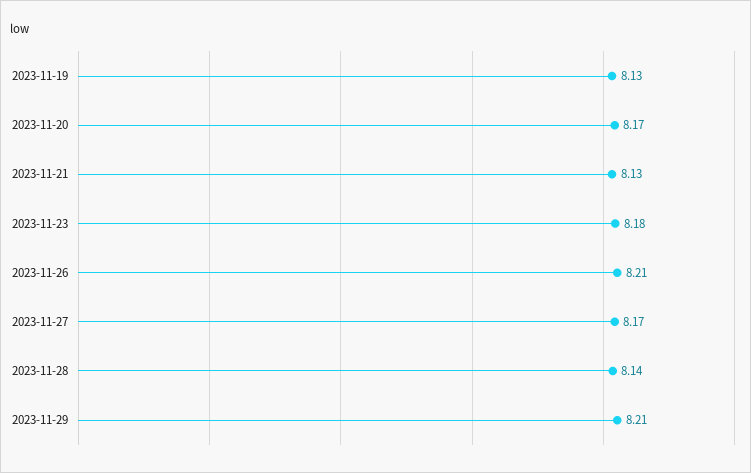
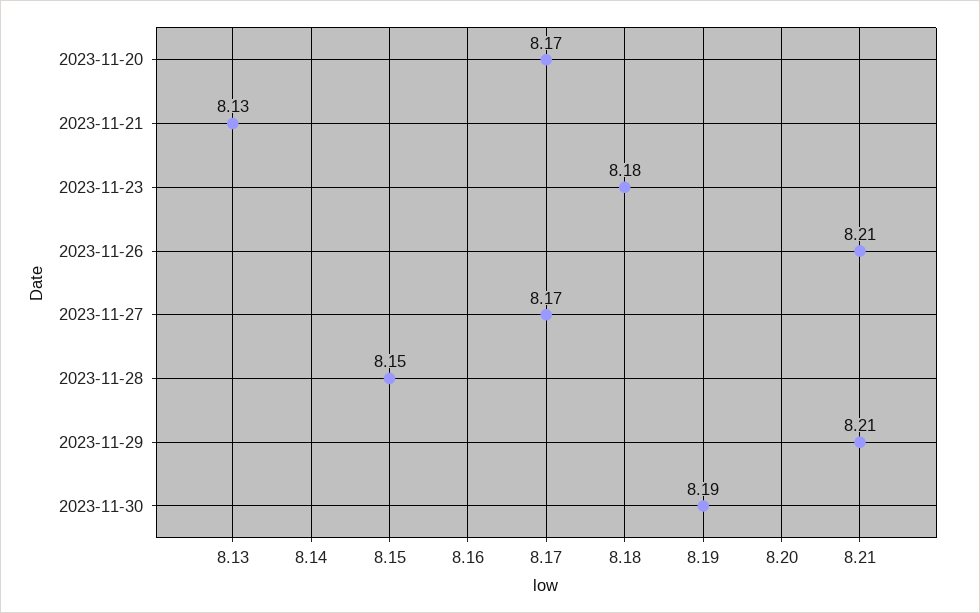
2023-11-19: 8.13 -> none
2023-11-28: 8.14 -> 8.15
2023-11-30: none -> 8.19

